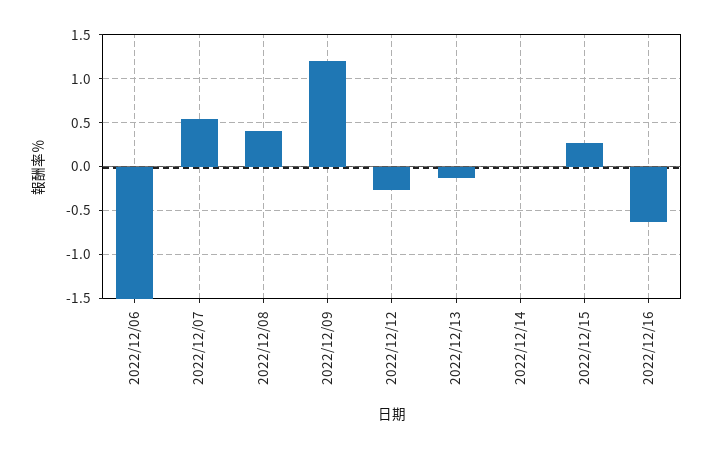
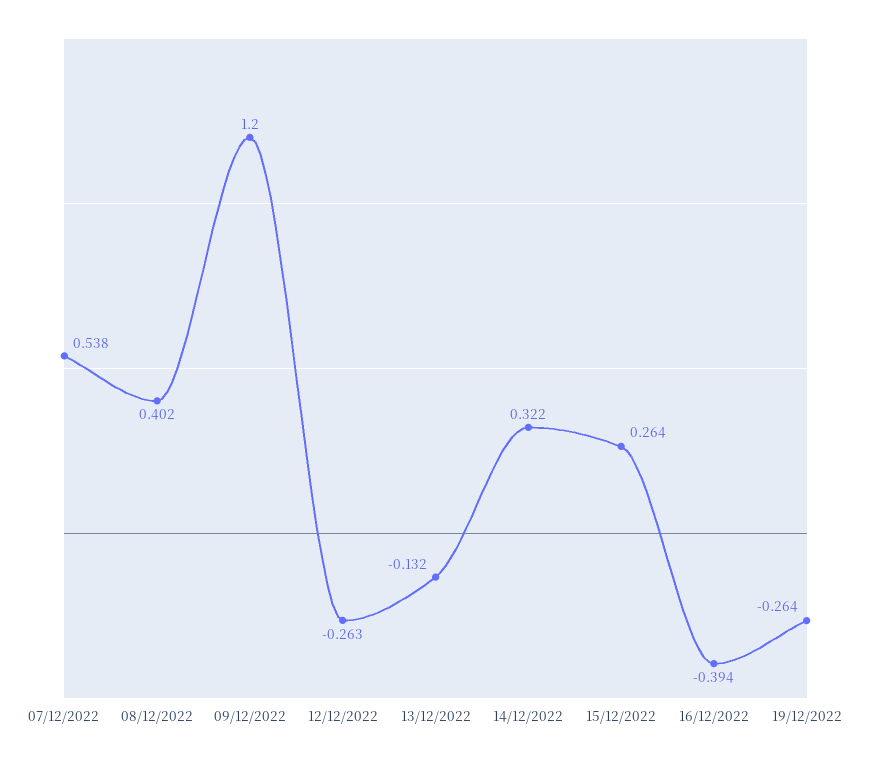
2022/12/06: -1.5 -> none
2022/12/14: 0 -> 0.322
2022/12/16: -0.6 -> -0.394
19/12/2022: none -> -0.264

